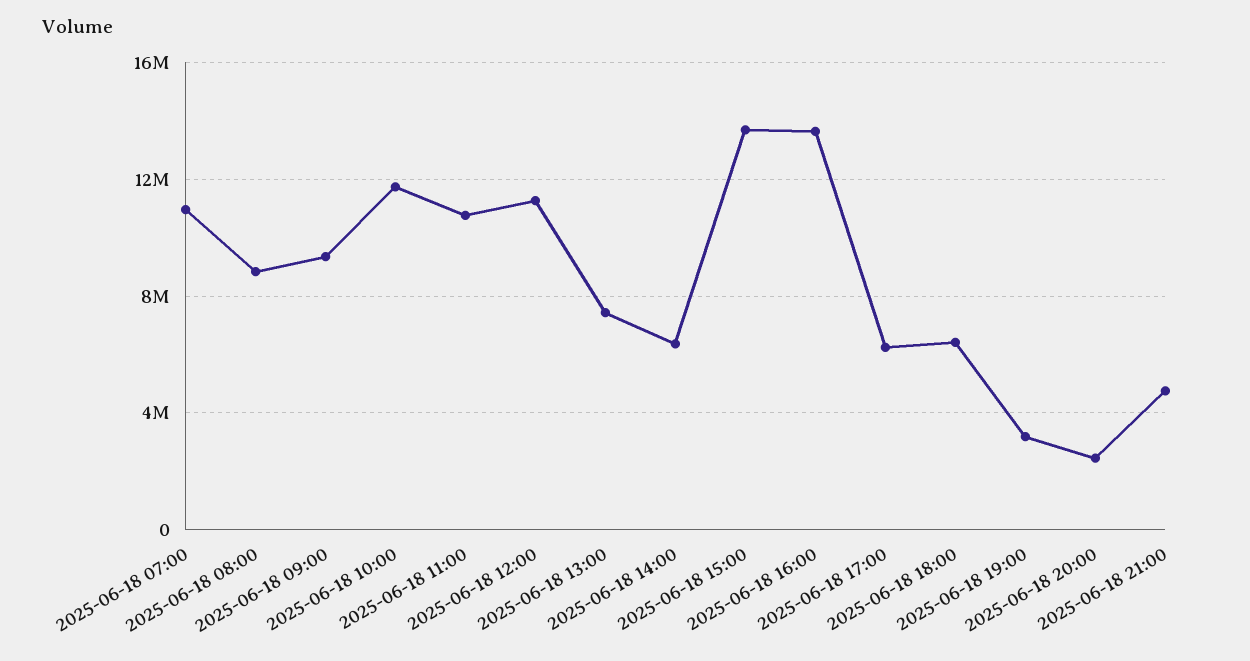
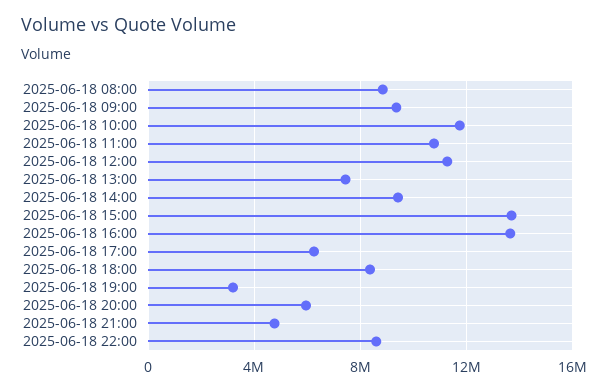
2025-06-18 07:00: 11000000 -> none
2025-06-18 14:00: 6500000 -> 9500000
2025-06-18 18:00: 6500000 -> 8500000
2025-06-18 20:00: 2500000 -> 6000000
2025-06-18 22:00: none -> 8500000

